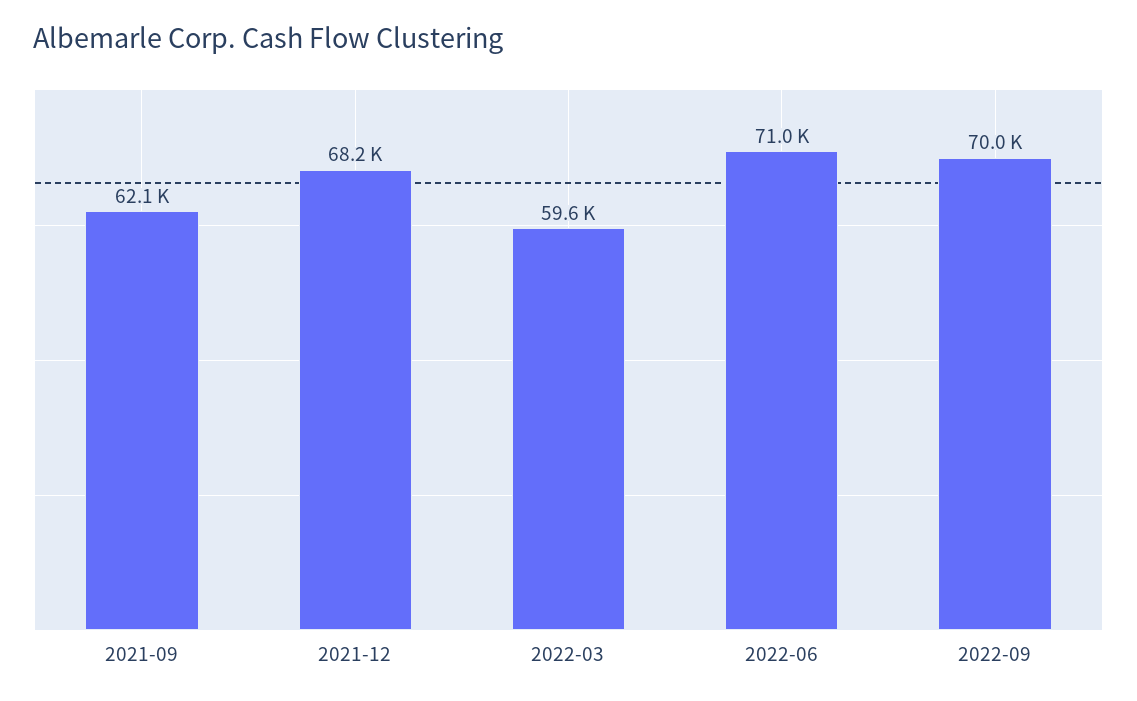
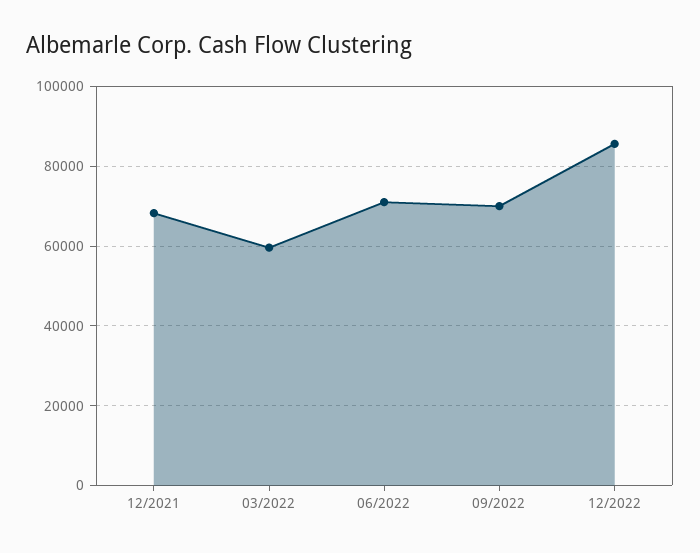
2021-09: 62100 -> none
12/2022: none -> 86000

